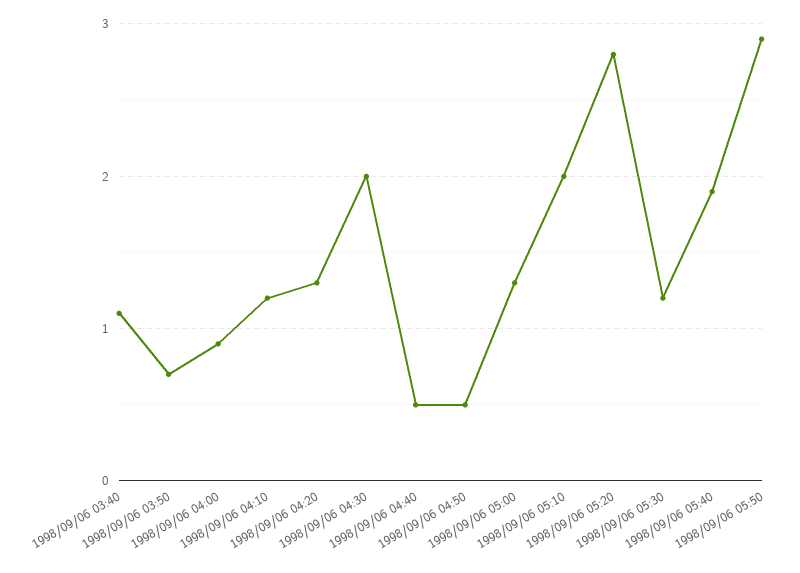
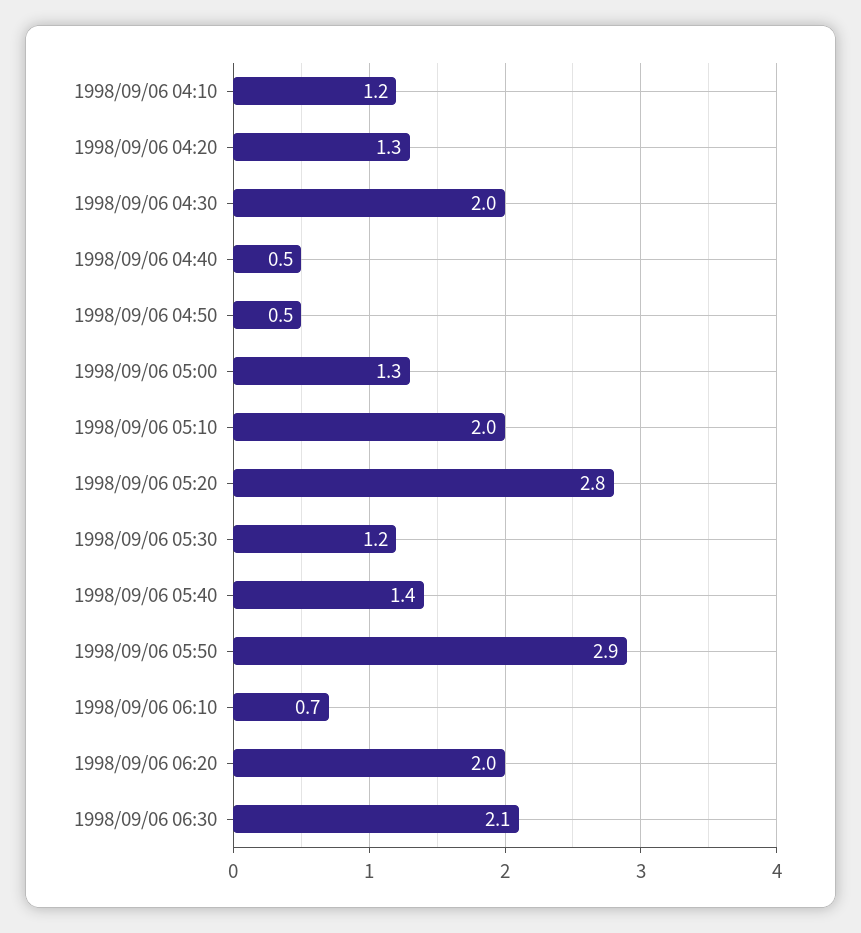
1998/09/06 03:40: 1.1 -> none
1998/09/06 03:50: 0.7 -> none
1998/09/06 04:00: 0.9 -> none
1998/09/06 05:40: 1.9 -> 1.4
1998/09/06 06:10: none -> 0.7
1998/09/06 06:20: none -> 2
1998/09/06 06:30: none -> 2.1

